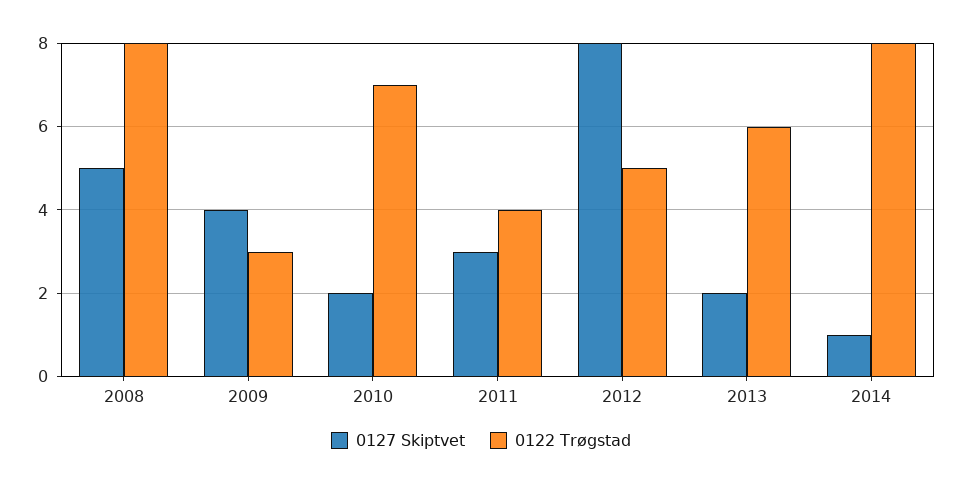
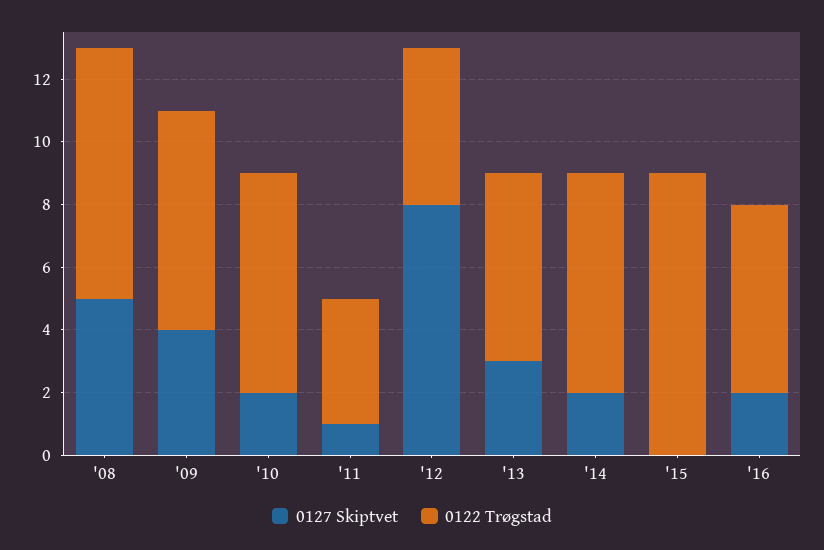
0122 Trøgstad, 2009: 3 -> 7
0127 Skiptvet, 2011: 3 -> 1
0127 Skiptvet, 2013: 2 -> 3
0127 Skiptvet, 2014: 1 -> 2
0122 Trøgstad, 2014: 8 -> 7
0127 Skiptvet, '15: none -> 0
0122 Trøgstad, '15: none -> 9
0127 Skiptvet, '16: none -> 2
0122 Trøgstad, '16: none -> 6

